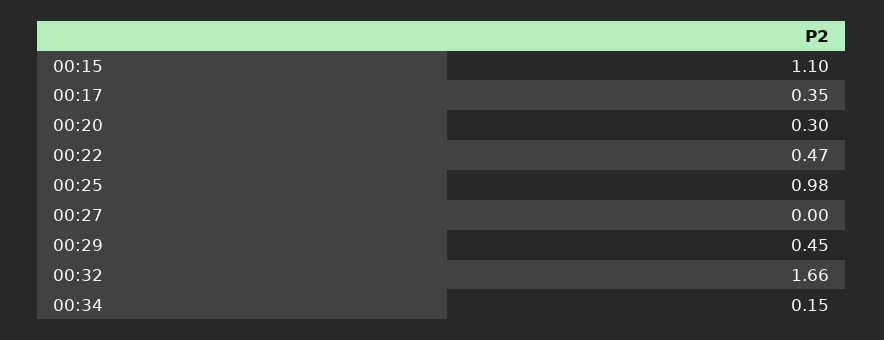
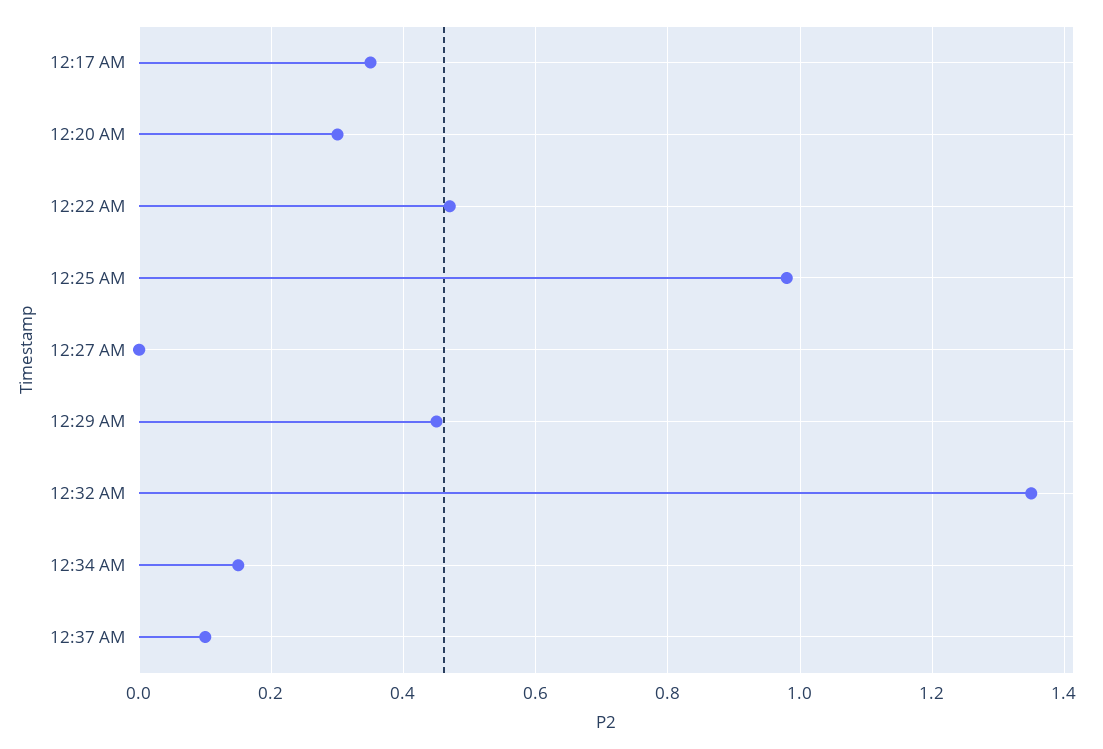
00:15: 1.1 -> none
00:32: 1.66 -> 1.35
12:37 AM: none -> 0.1

